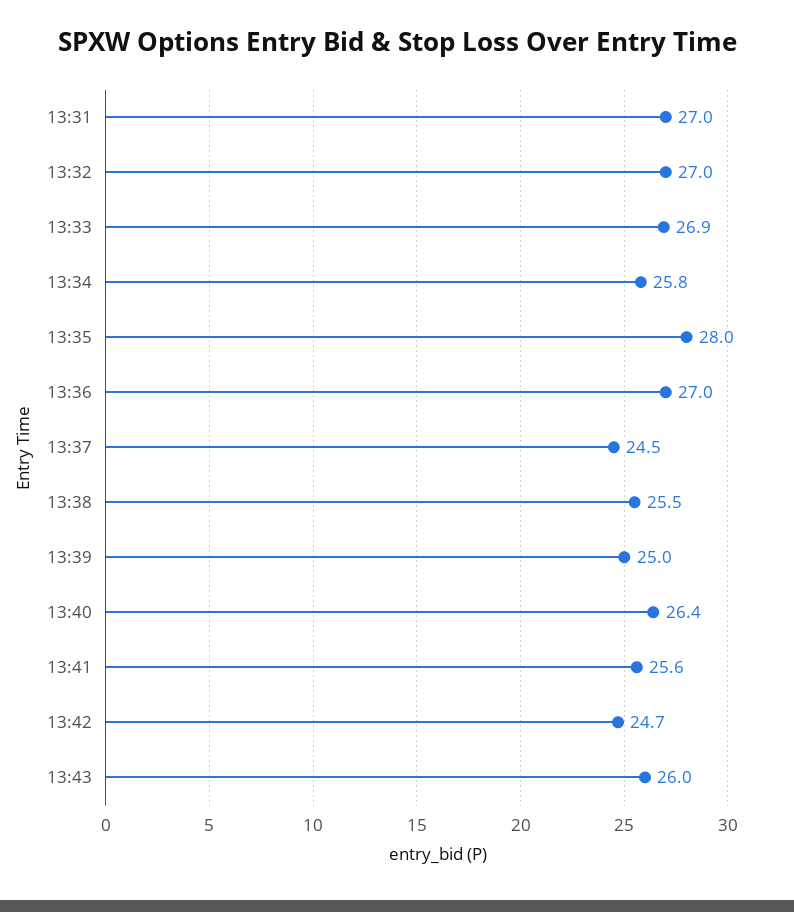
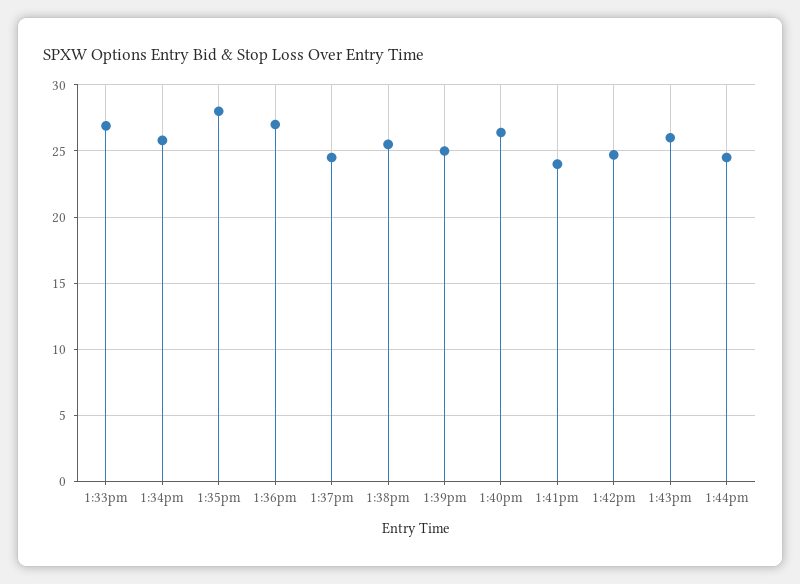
13:31: 27 -> none
13:32: 27 -> none
13:41: 25.6 -> 24
1:44pm: none -> 24.5

